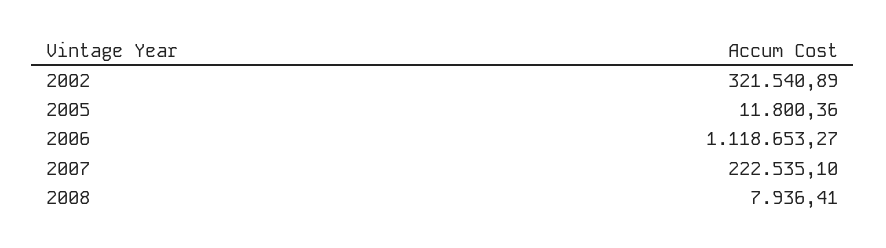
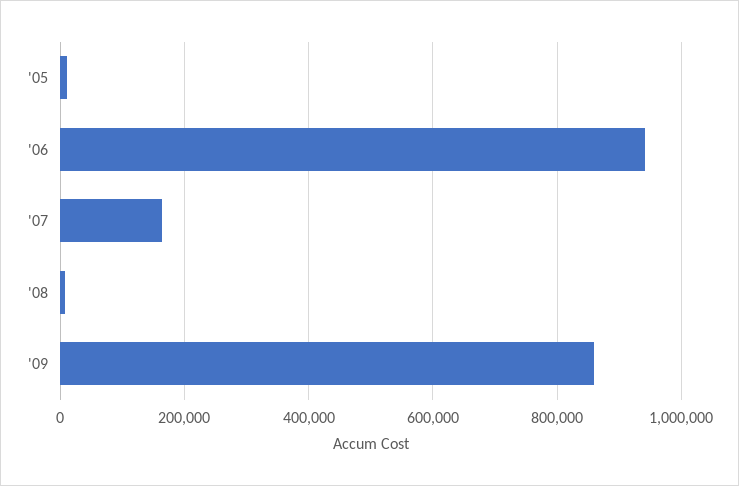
2002: 321540.89 -> none
2006: 1118653.27 -> 940000
2007: 222535.1 -> 160000
'09: none -> 860000

